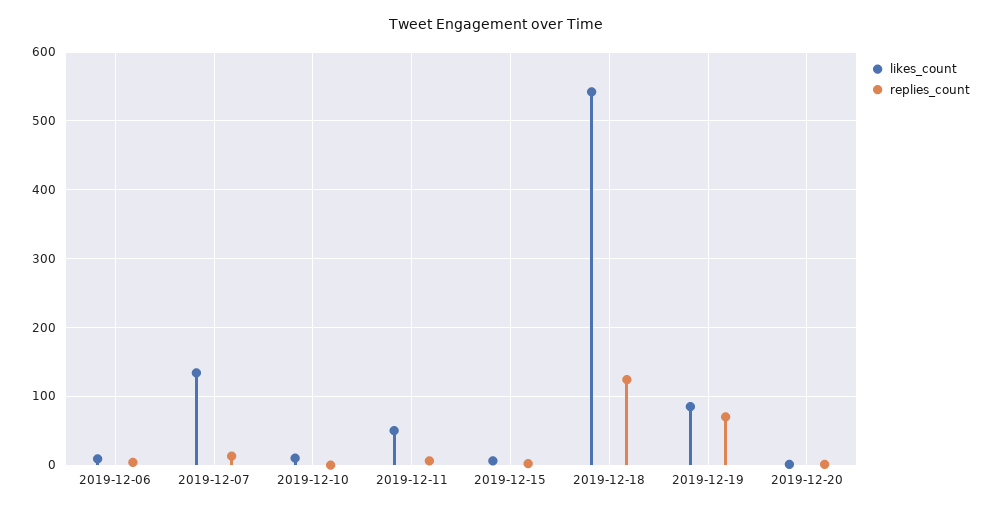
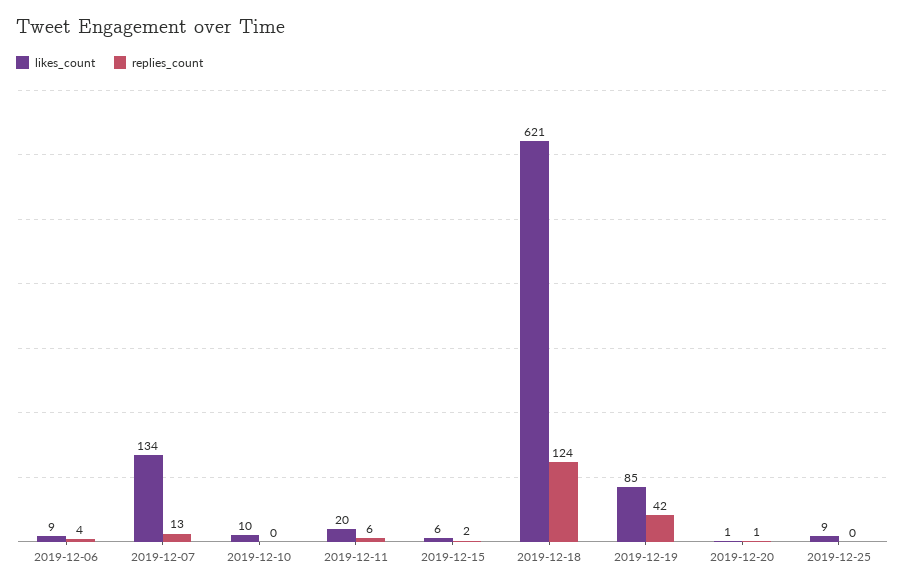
likes_count, 2019-12-11: 50 -> 20
likes_count, 2019-12-18: 540 -> 621
replies_count, 2019-12-19: 70 -> 42
likes_count, 2019-12-25: none -> 9
replies_count, 2019-12-25: none -> 0

